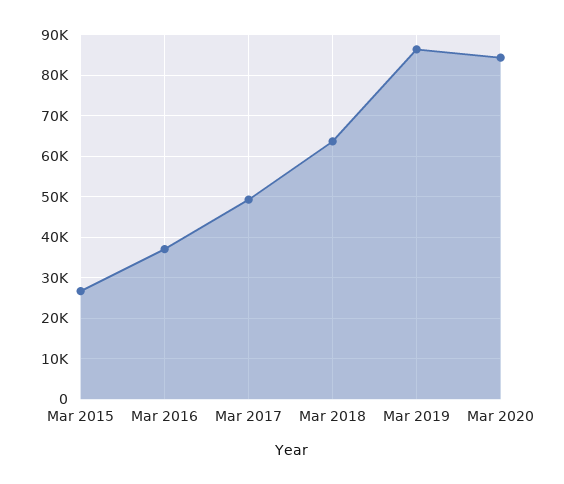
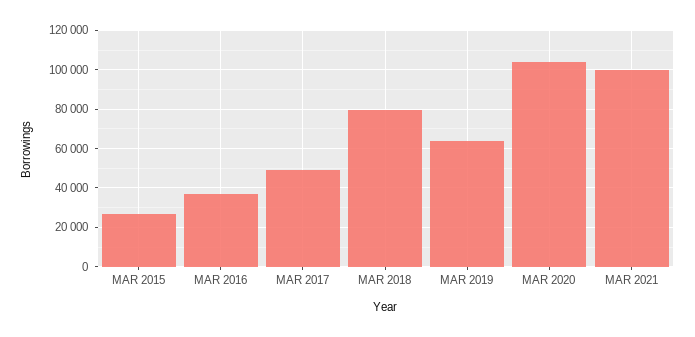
Mar 2018: 64000 -> 80000
Mar 2019: 86000 -> 65000
Mar 2020: 84000 -> 105000
MAR 2021: none -> 100000

